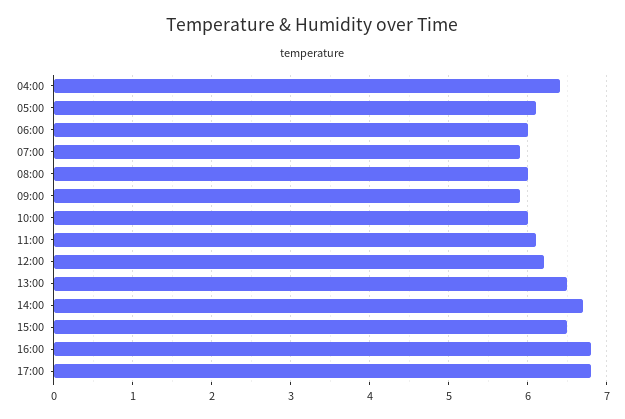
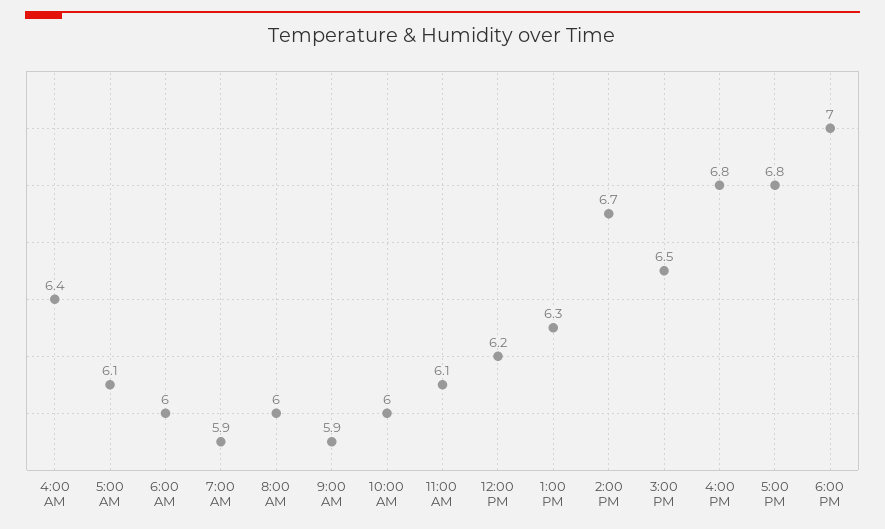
13:00: 6.5 -> 6.3
6:00 PM: none -> 7

